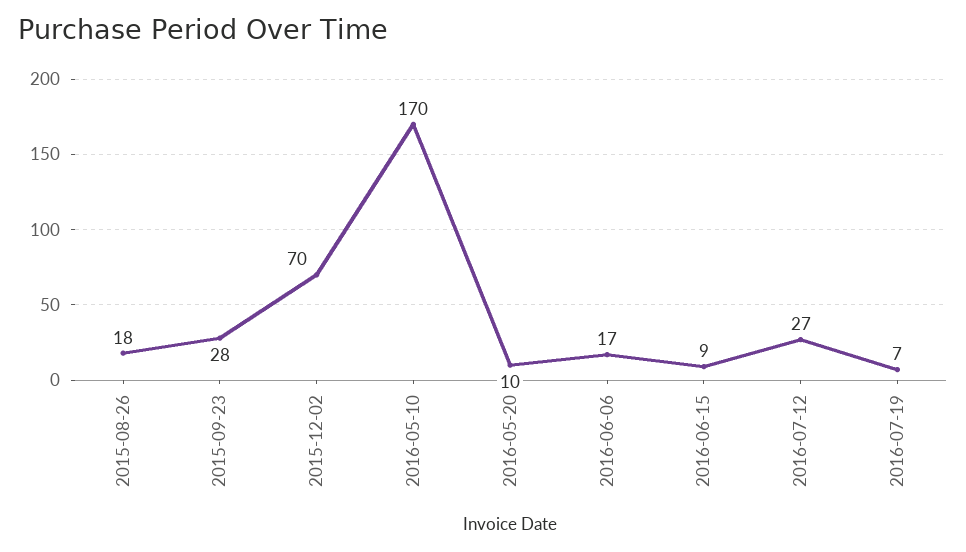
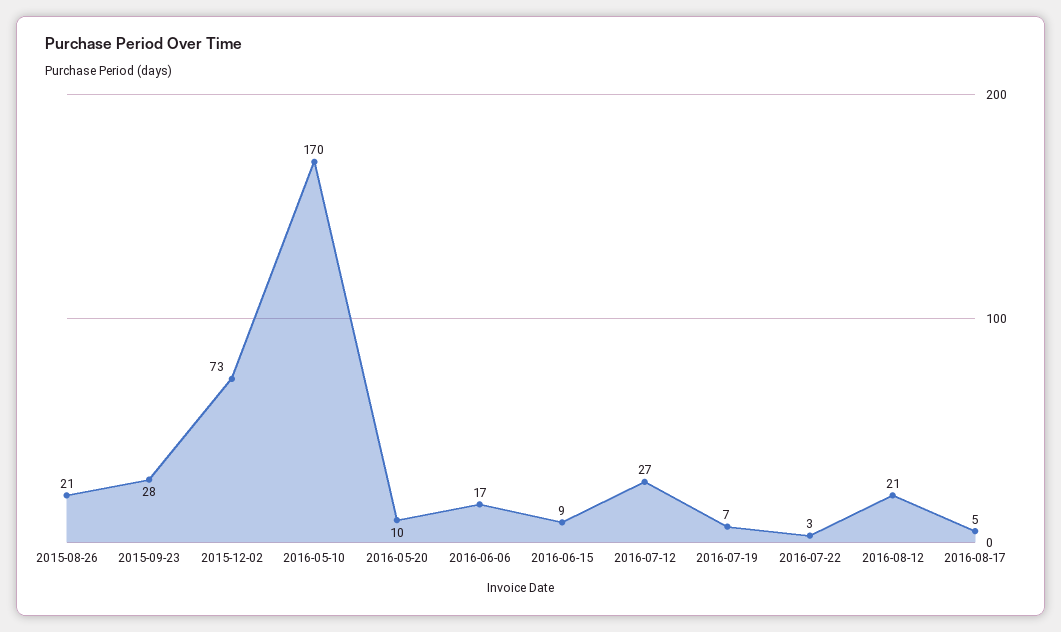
2015-08-26: 18 -> 21
2015-12-02: 70 -> 73
2016-07-22: none -> 3
2016-08-12: none -> 21
2016-08-17: none -> 5

